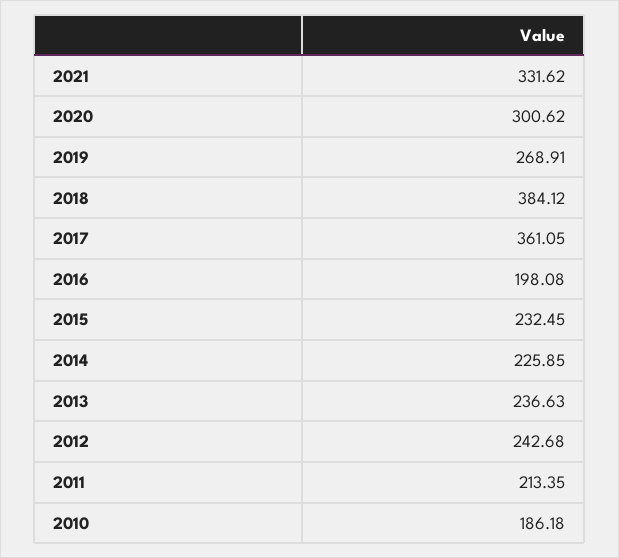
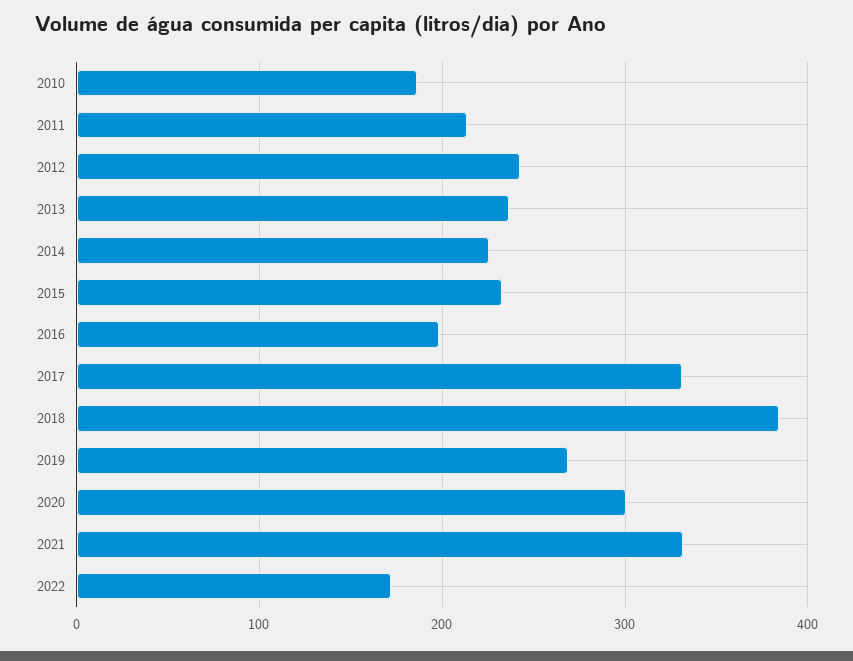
2017: 361.05 -> 330
2022: none -> 170

